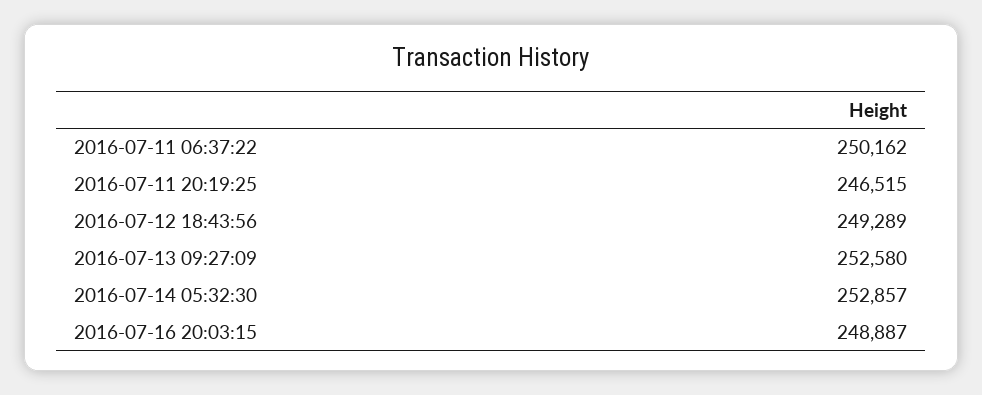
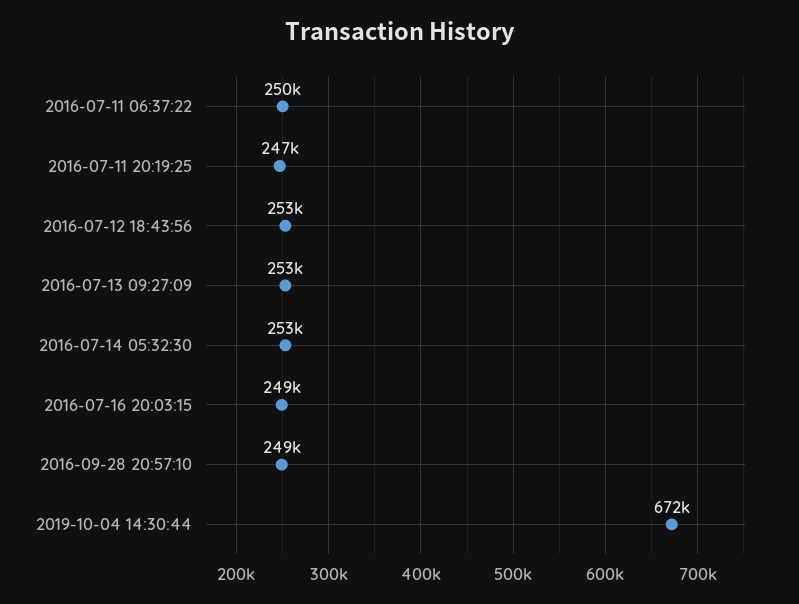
2016-07-12 18:43:56: 249289 -> 253000
2016-09-28 20:57:10: none -> 249000
2019-10-04 14:30:44: none -> 672000

